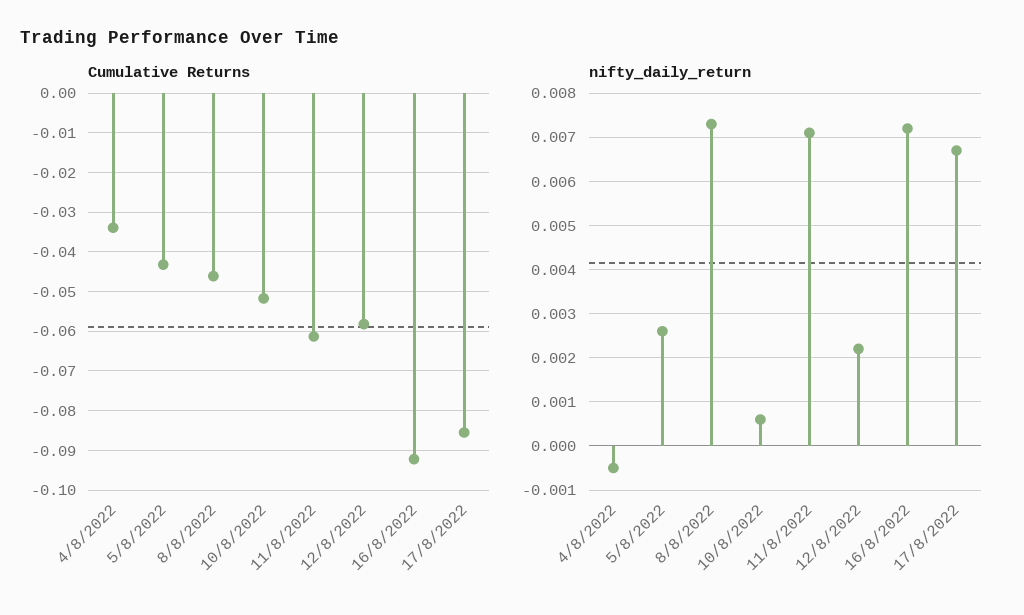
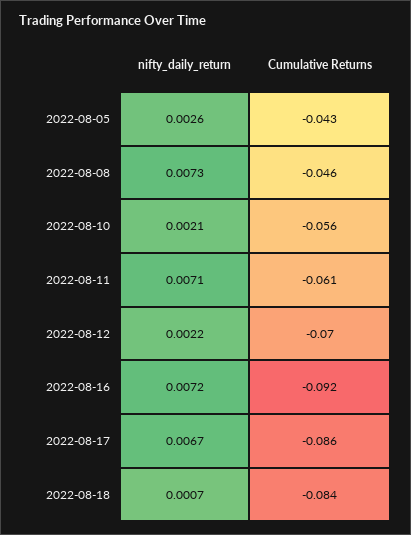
Cumulative Returns, 4/8/2022: -0.034 -> none
Cumulative Returns, 10/8/2022: -0.052 -> -0.056
Cumulative Returns, 12/8/2022: -0.058 -> -0.07
nifty_daily_return, 4/8/2022: -0.0005 -> none
nifty_daily_return, 10/8/2022: 0.0005 -> 0.0021
nifty_daily_return, 2022-08-18: none -> 0.0007
Cumulative Returns, 2022-08-18: none -> -0.084

